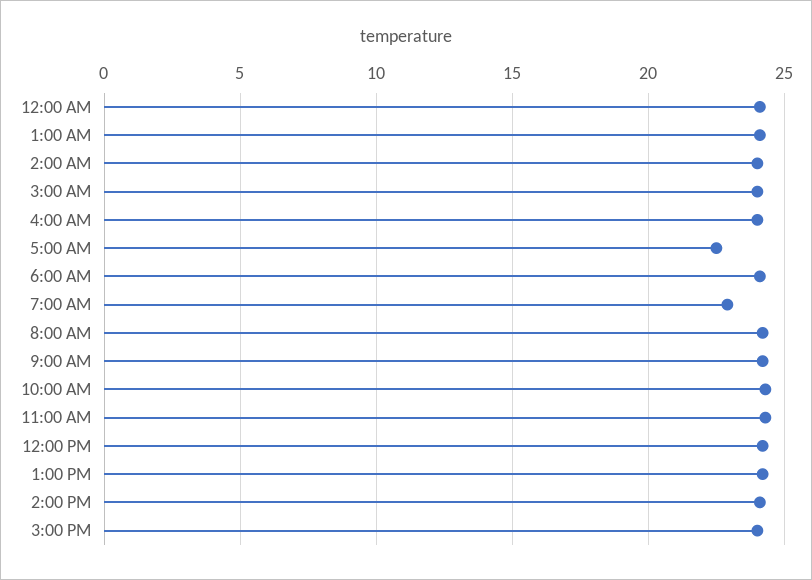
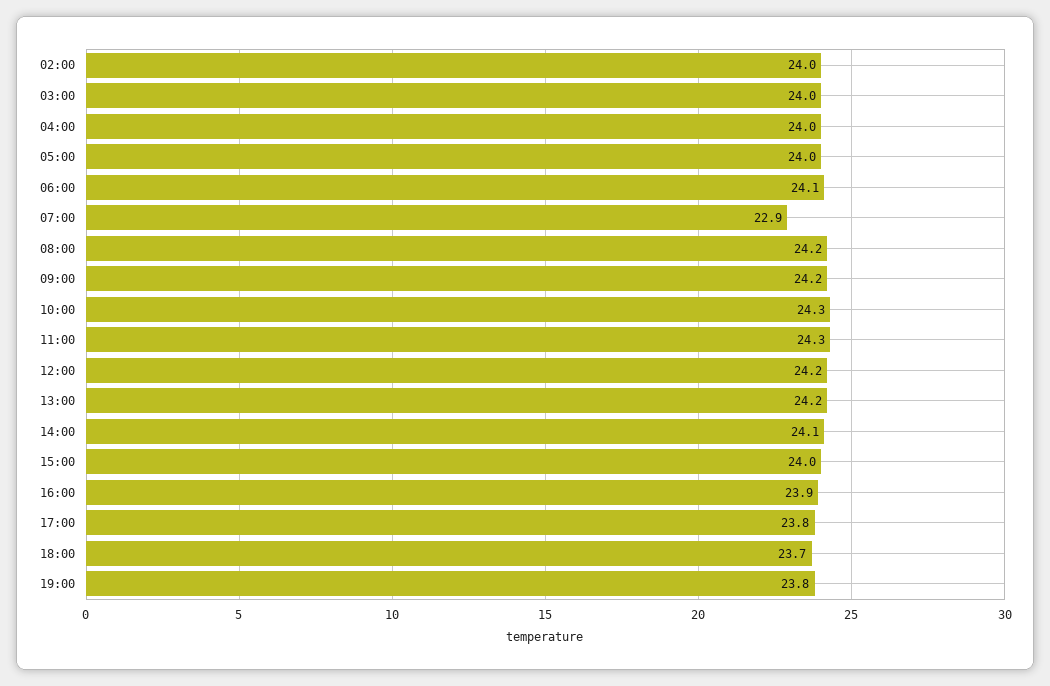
12:00 AM: 24 -> none
1:00 AM: 24 -> none
5:00 AM: 22.5 -> 24
16:00: none -> 23.9
17:00: none -> 23.8
18:00: none -> 23.7
19:00: none -> 23.8

